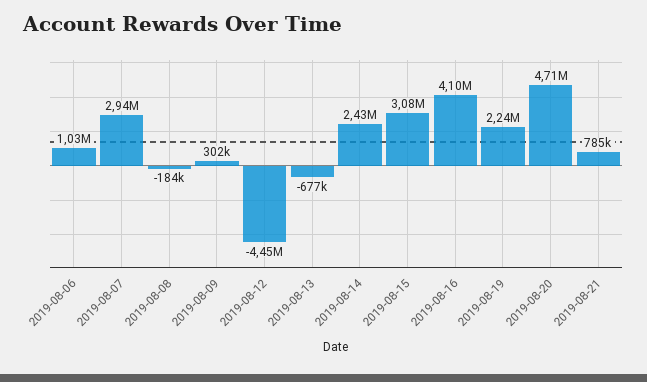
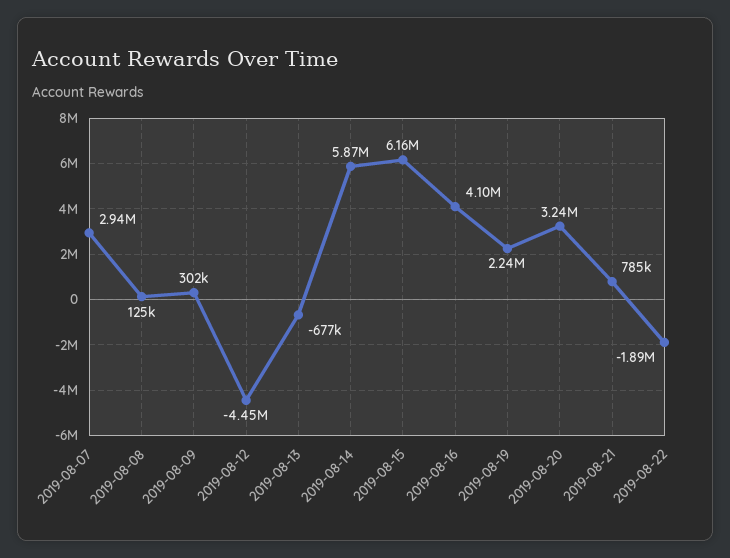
2019-08-06: 1030000 -> none
2019-08-08: -184000 -> 125000
2019-08-14: 2430000 -> 5870000
2019-08-15: 3080000 -> 6160000
2019-08-20: 4710000 -> 3240000
2019-08-22: none -> -1890000

